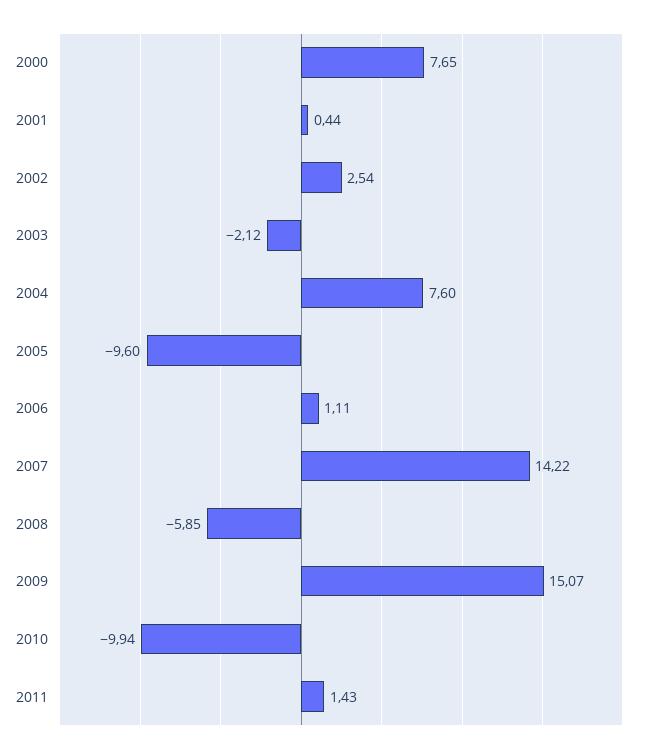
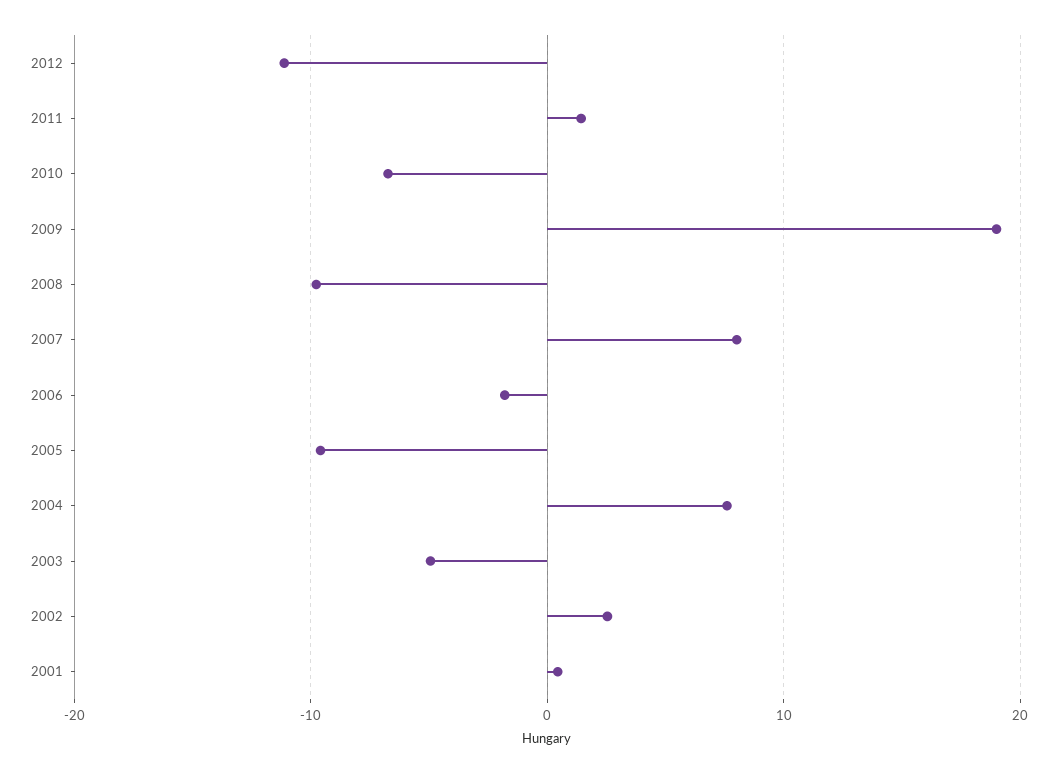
2000: 7.65 -> none
2003: -2.12 -> -5
2006: 1.11 -> -2
2007: 14.22 -> 8
2008: -5.85 -> -10
2009: 15.07 -> 19
2010: -9.94 -> -7
2012: none -> -11

